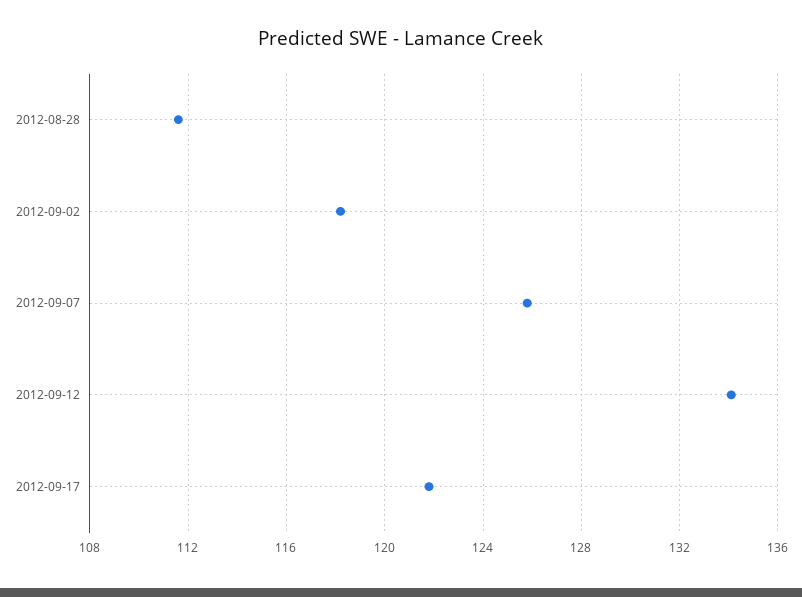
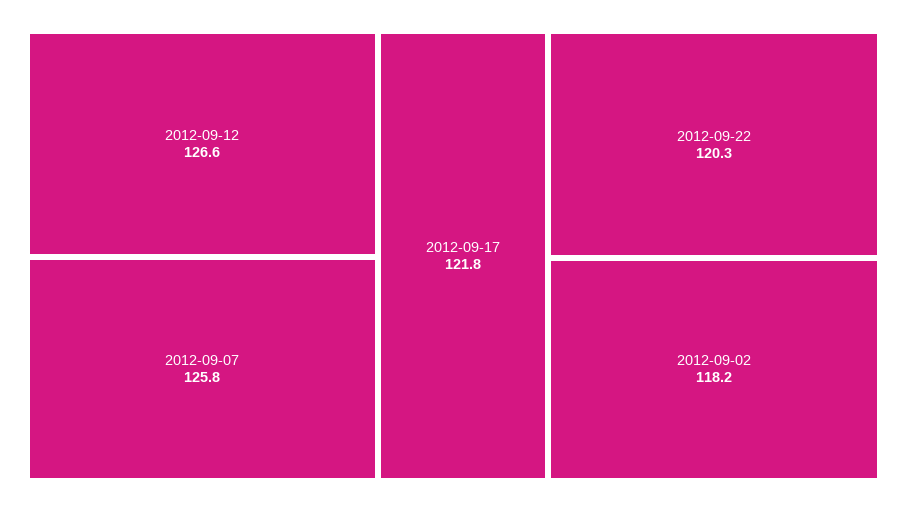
2012-08-28: 111.5 -> none
2012-09-12: 134 -> 126.6
2012-09-22: none -> 120.3

